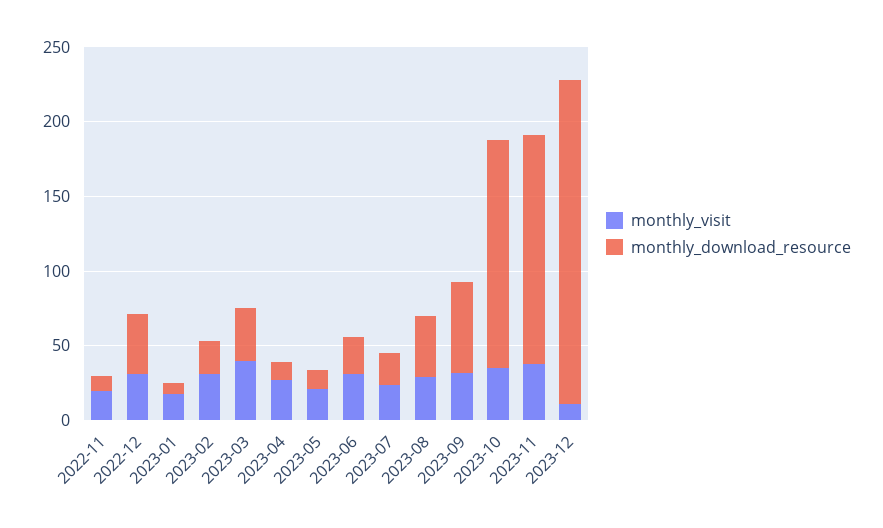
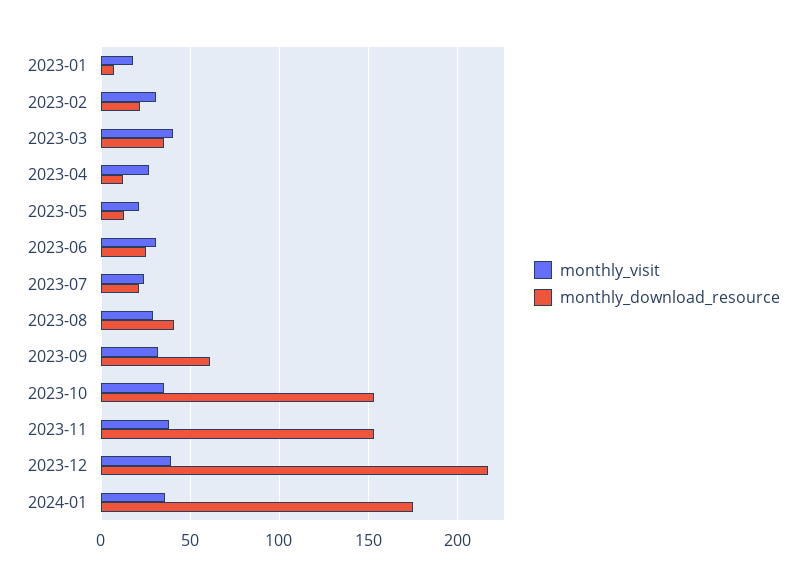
monthly_visit, 2022-11: 20 -> none
monthly_download_resource, 2022-11: 10 -> none
monthly_visit, 2022-12: 30 -> none
monthly_download_resource, 2022-12: 40 -> none
monthly_visit, 2023-12: 10 -> 40
monthly_visit, 2024-01: none -> 35
monthly_download_resource, 2024-01: none -> 175

